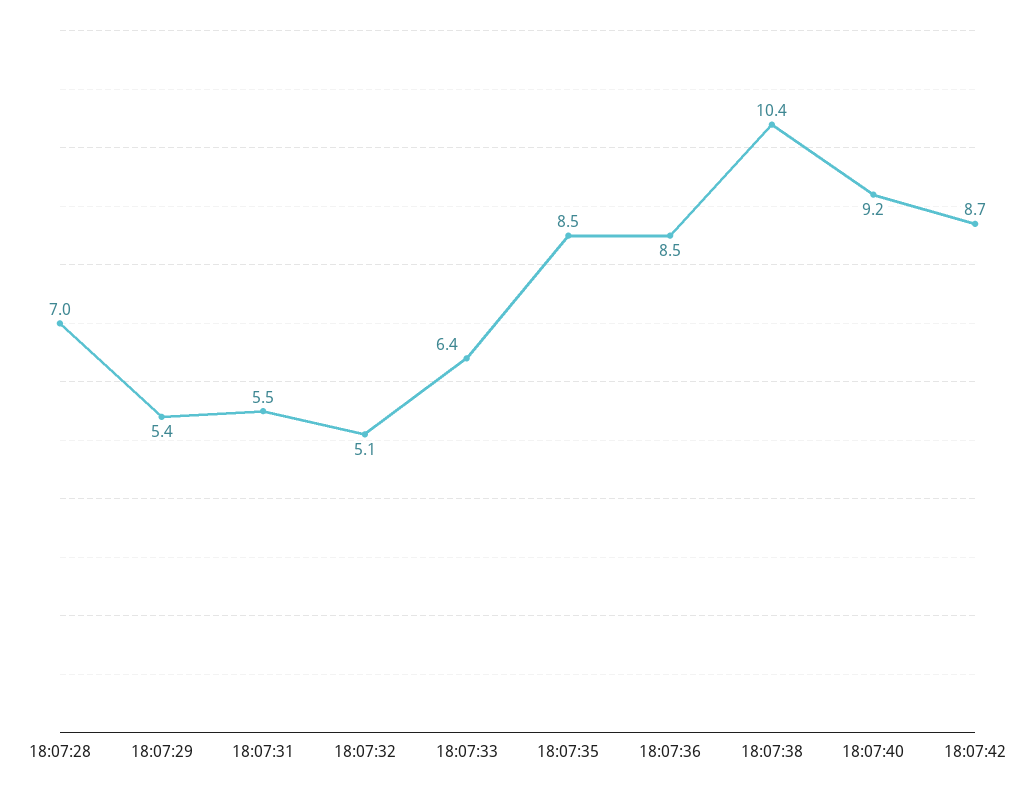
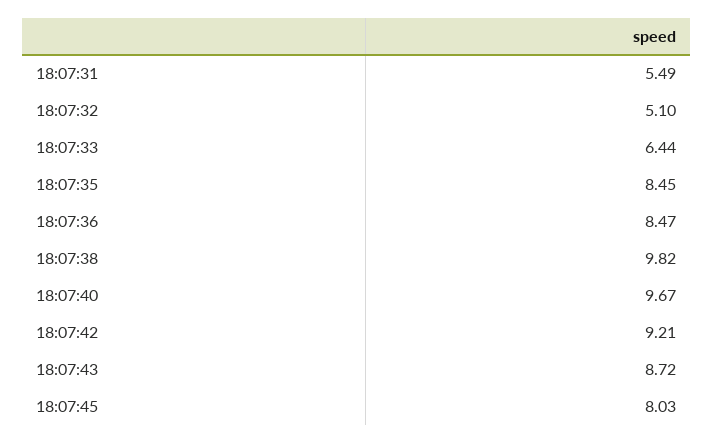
18:07:28: 7 -> none
18:07:29: 5.4 -> none
18:07:38: 10.4 -> 9.82
18:07:40: 9.2 -> 9.67
18:07:42: 8.7 -> 9.21
18:07:43: none -> 8.72
18:07:45: none -> 8.03

